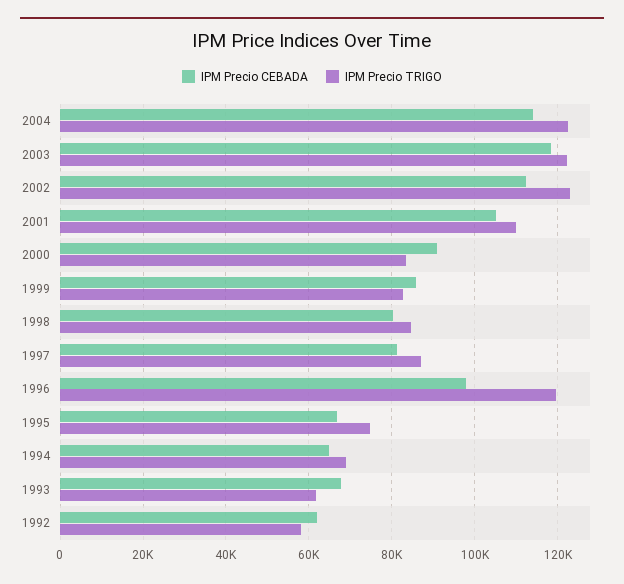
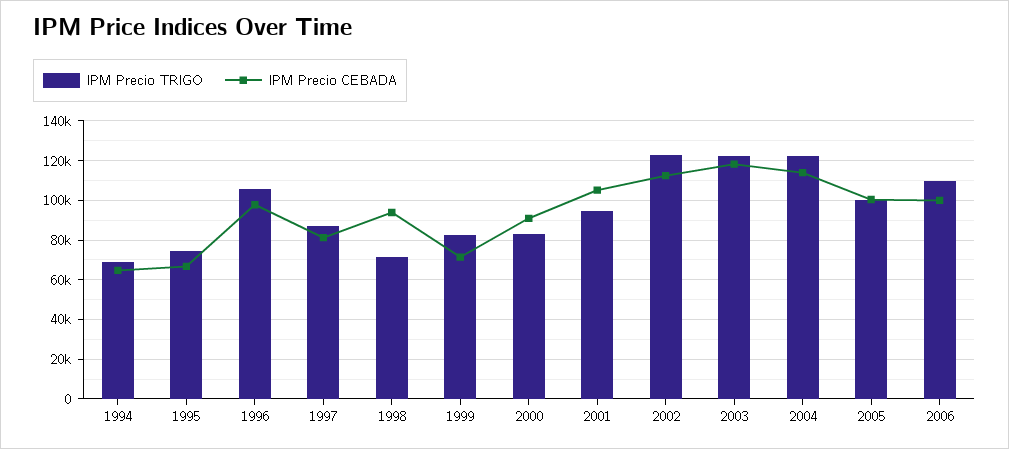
IPM Precio TRIGO, 2001: 110000 -> 95000
IPM Precio CEBADA, 1999: 86000 -> 70000
IPM Precio CEBADA, 1998: 80000 -> 95000
IPM Precio TRIGO, 1998: 84000 -> 70000
IPM Precio TRIGO, 1996: 120000 -> 105000
IPM Precio CEBADA, 1993: 68000 -> none
IPM Precio TRIGO, 1993: 62000 -> none
IPM Precio CEBADA, 1992: 62000 -> none
IPM Precio TRIGO, 1992: 58000 -> none
IPM Precio TRIGO, 2005: none -> 100000
IPM Precio CEBADA, 2005: none -> 100000
IPM Precio TRIGO, 2006: none -> 110000
IPM Precio CEBADA, 2006: none -> 100000

